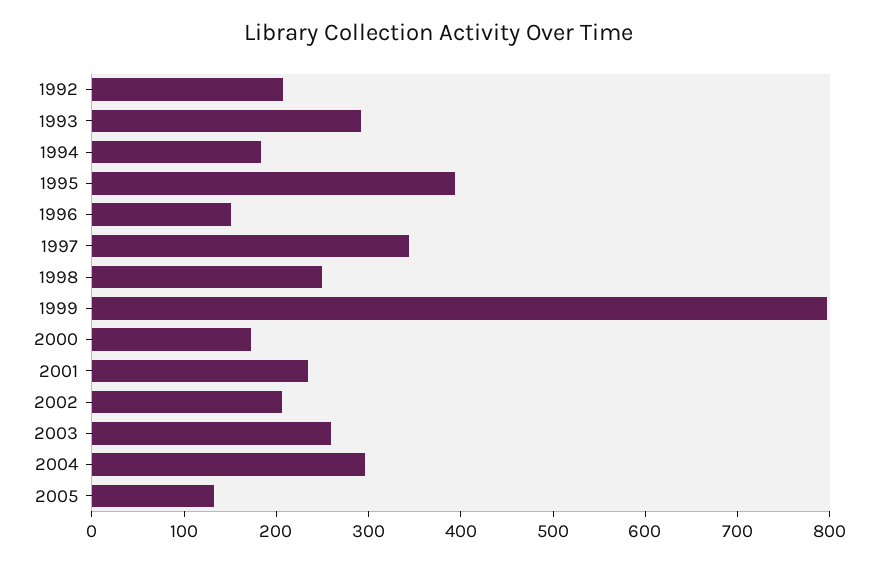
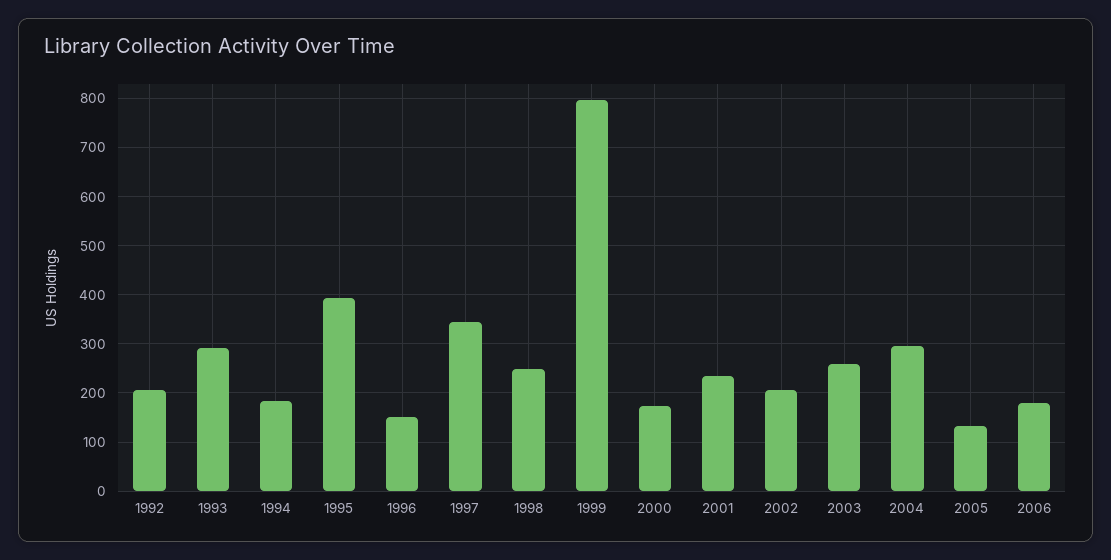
2006: none -> 180

